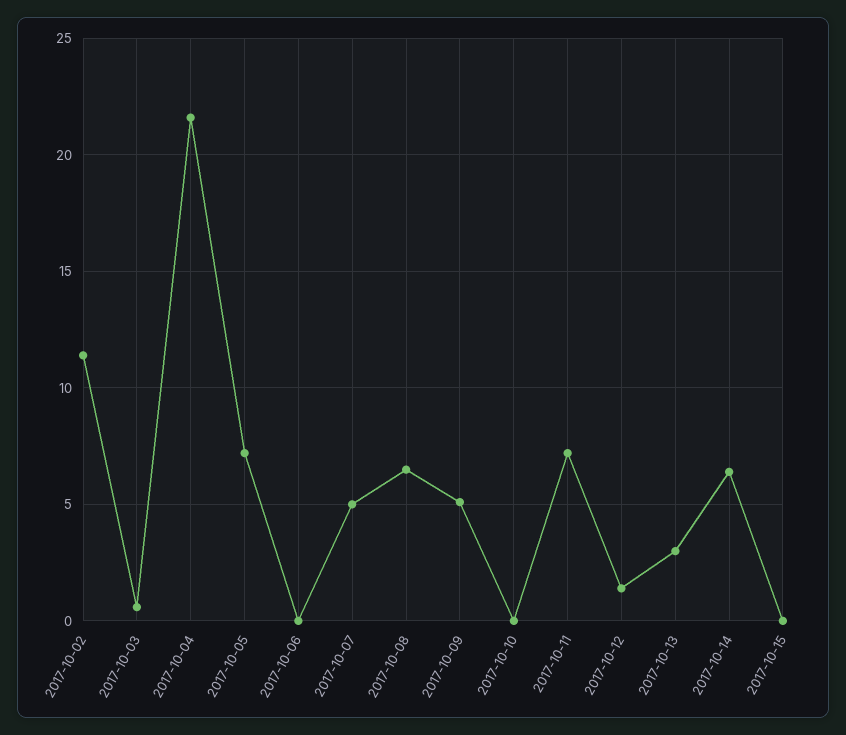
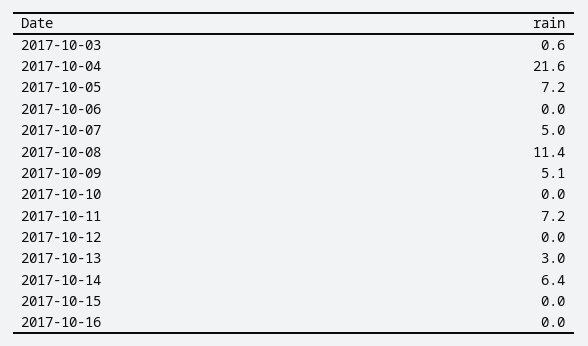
2017-10-02: 11.5 -> none
2017-10-08: 6.5 -> 11.4
2017-10-12: 1.5 -> 0
2017-10-16: none -> 0

